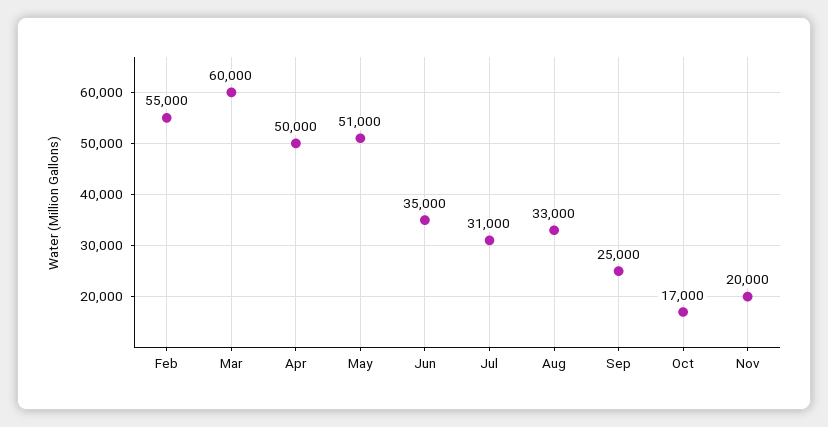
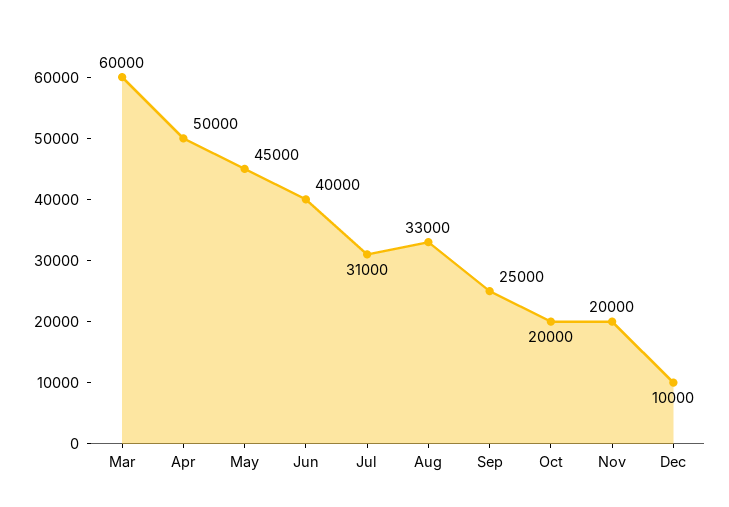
Feb: 55000 -> none
May: 51000 -> 45000
Jun: 35000 -> 40000
Oct: 17000 -> 20000
Dec: none -> 10000

